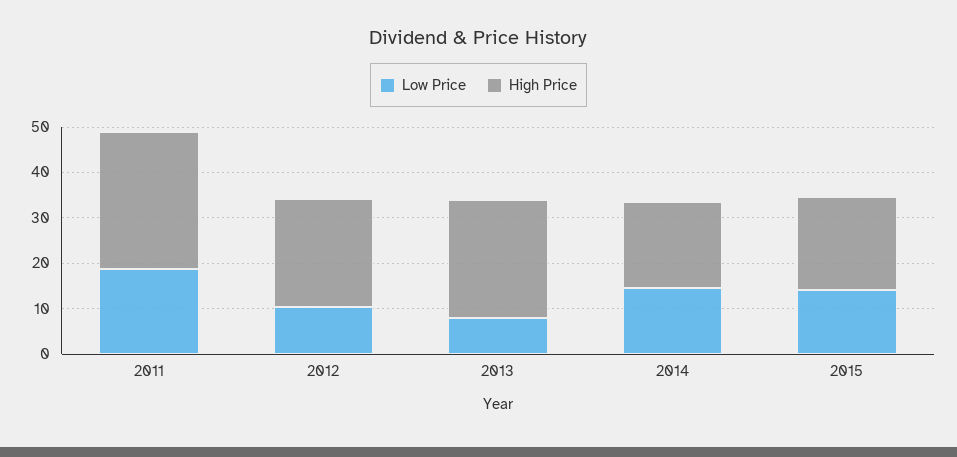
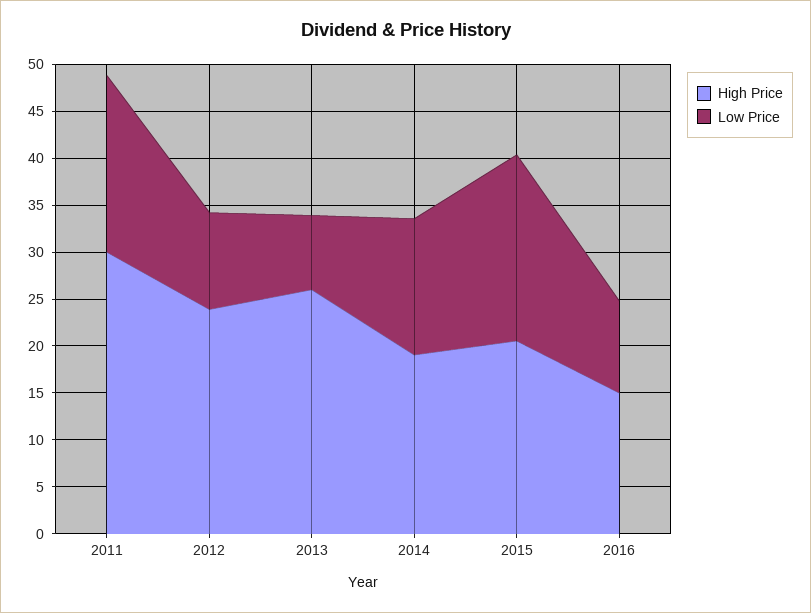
Low Price, 2015: 14 -> 20
High Price, 2016: none -> 15
Low Price, 2016: none -> 10

